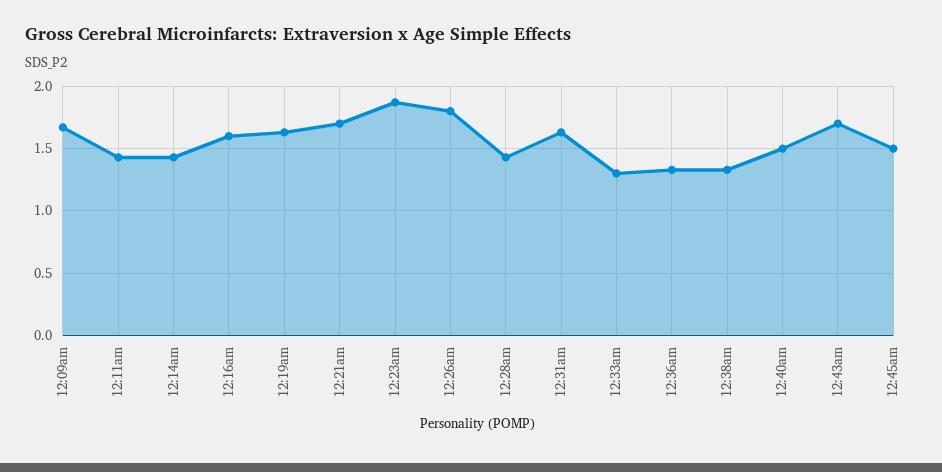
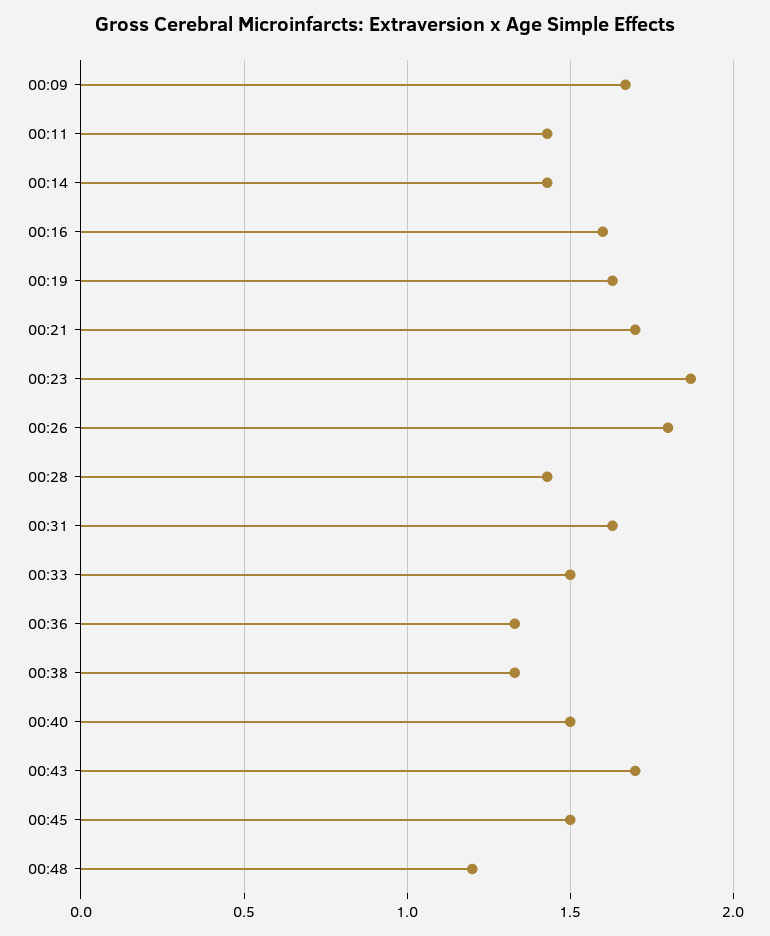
12:33am: 1.3 -> 1.5
00:48: none -> 1.2

